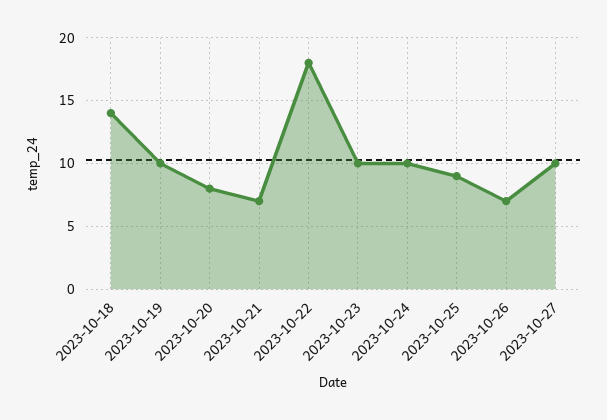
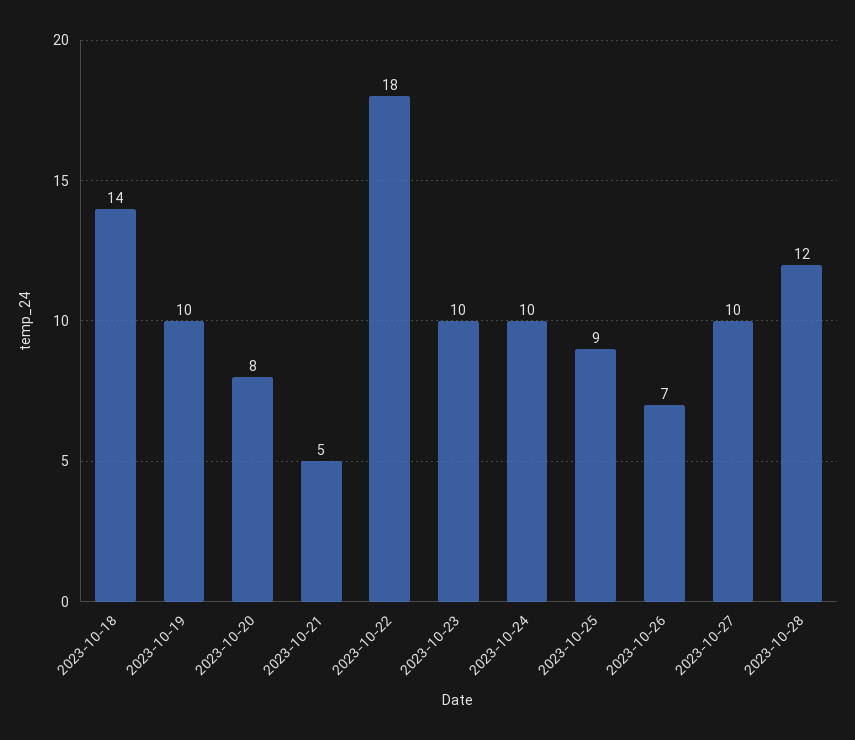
2023-10-21: 7 -> 5
2023-10-28: none -> 12

